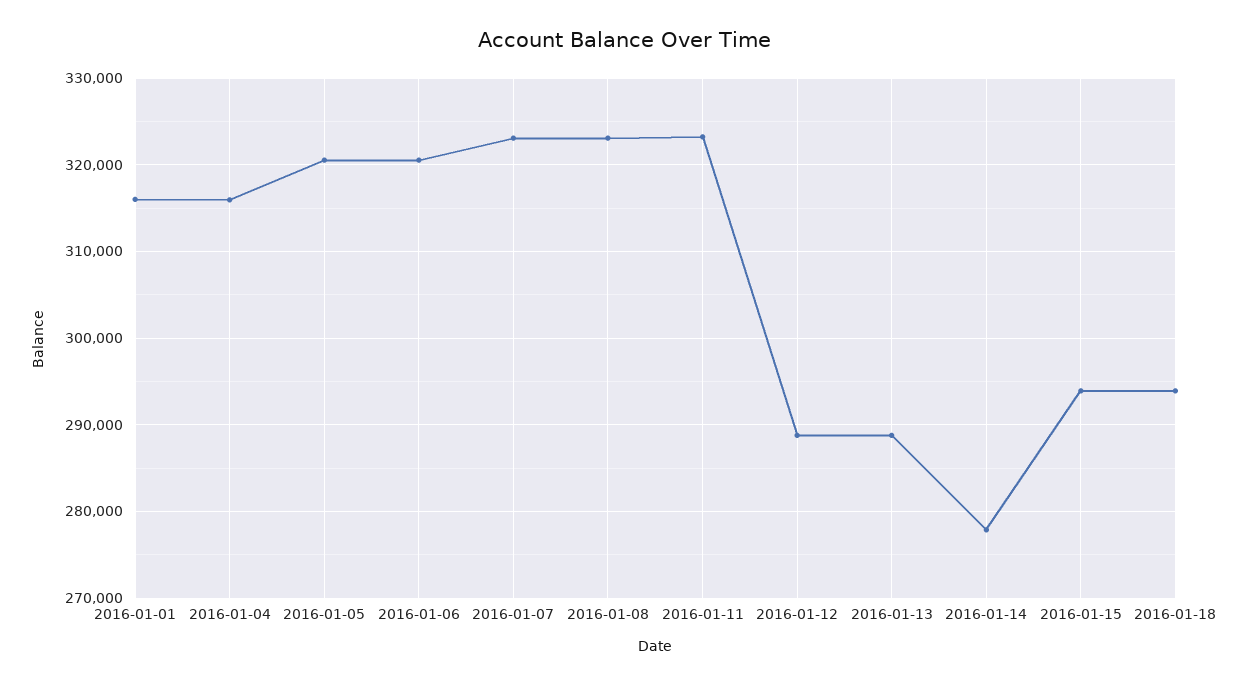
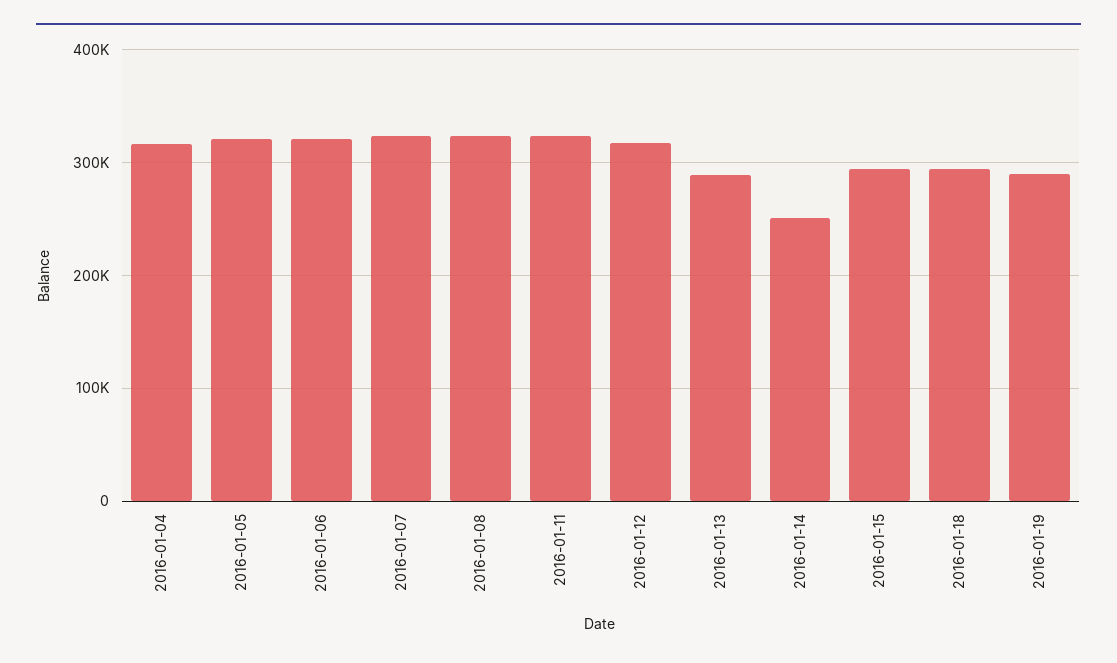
2016-01-01: 316000 -> none
2016-01-12: 289000 -> 320000
2016-01-14: 278000 -> 250000
2016-01-19: none -> 290000

